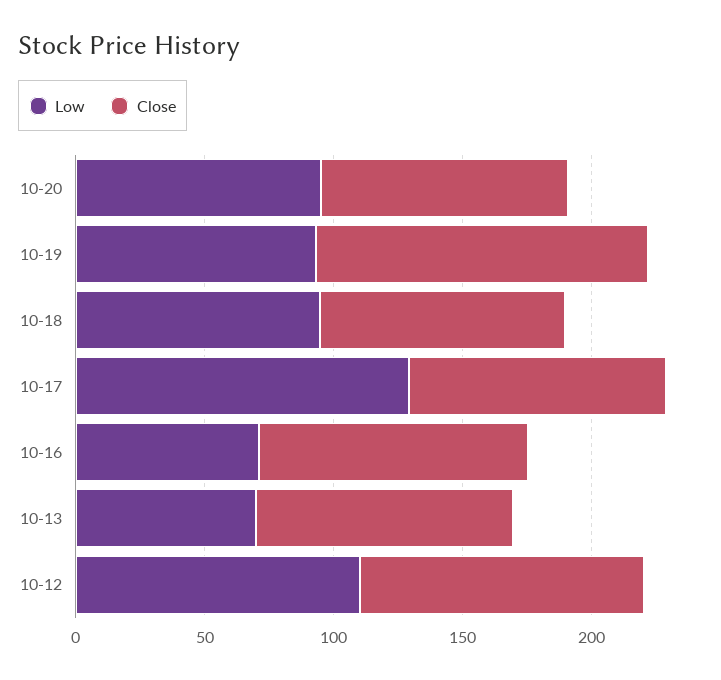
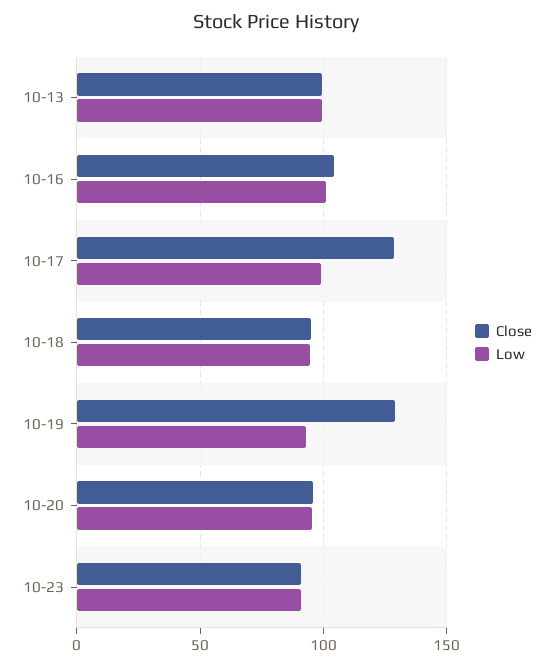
Low, 10-17: 130 -> 100
Close, 10-17: 100 -> 130
Low, 10-16: 70 -> 100
Low, 10-13: 70 -> 100
Low, 10-12: 110 -> none
Close, 10-12: 110 -> none
Close, 10-23: none -> 90
Low, 10-23: none -> 90

